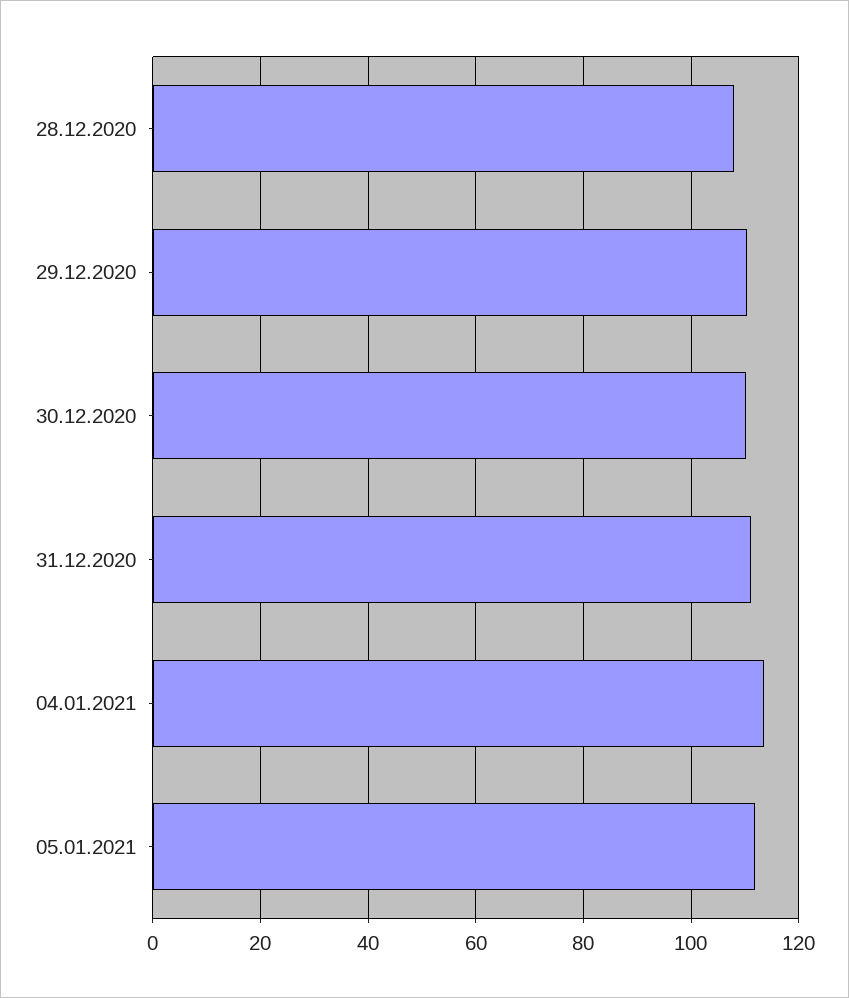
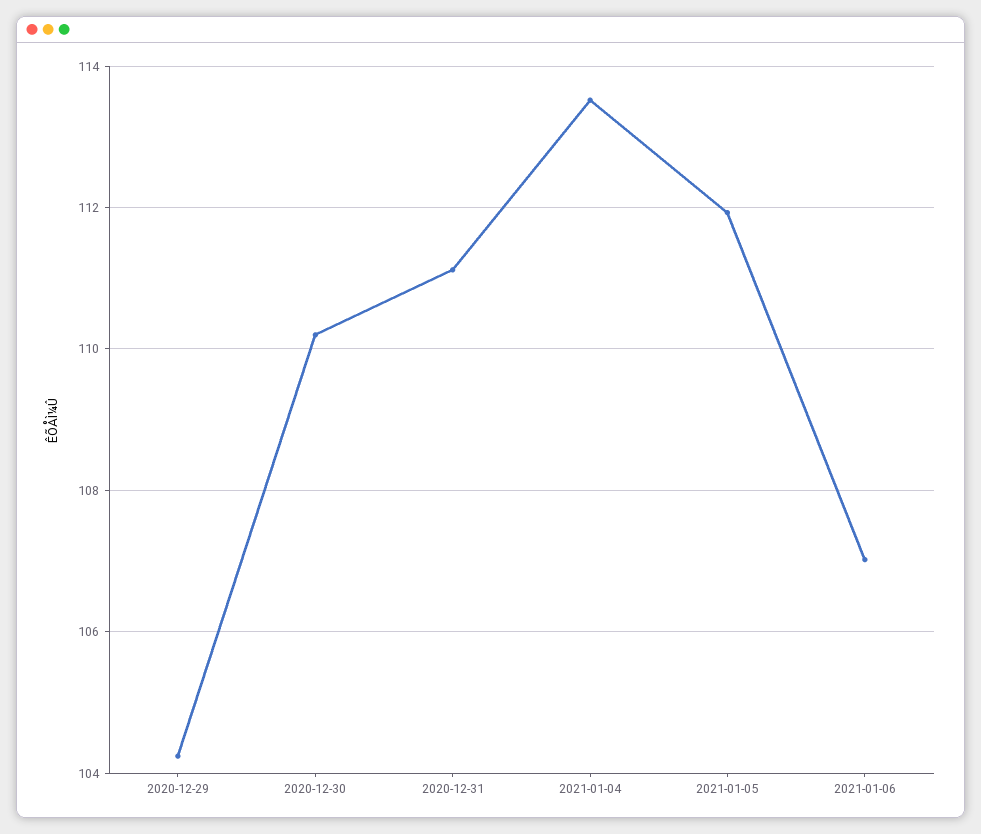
28.12.2020: 108 -> none
29.12.2020: 110 -> 104.2
2021-01-06: none -> 107

